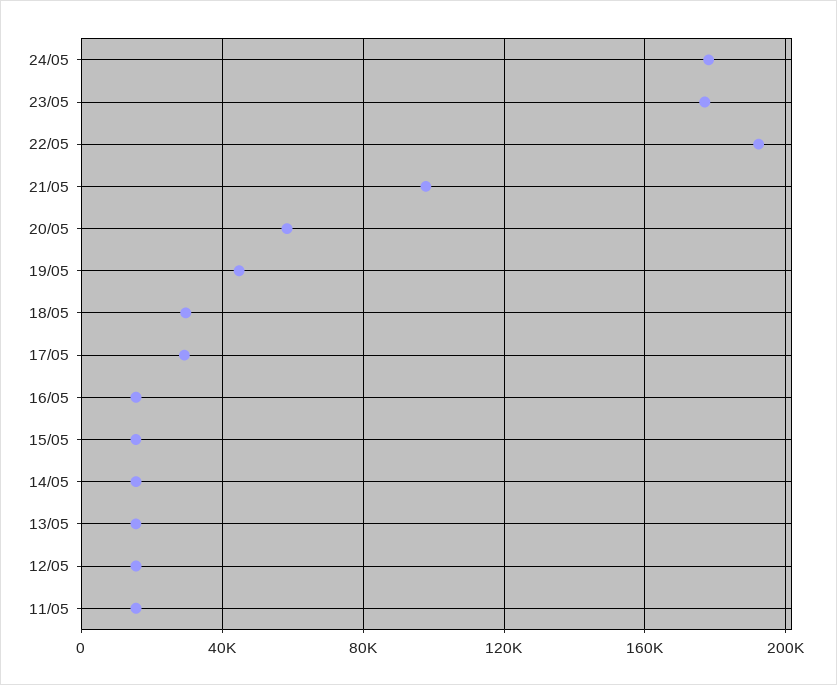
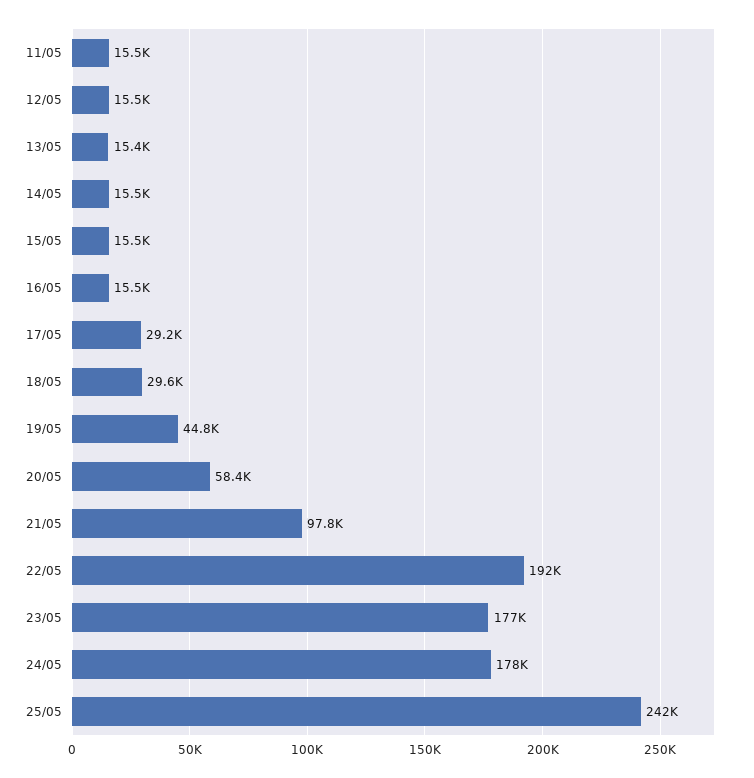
25/05: none -> 242000

